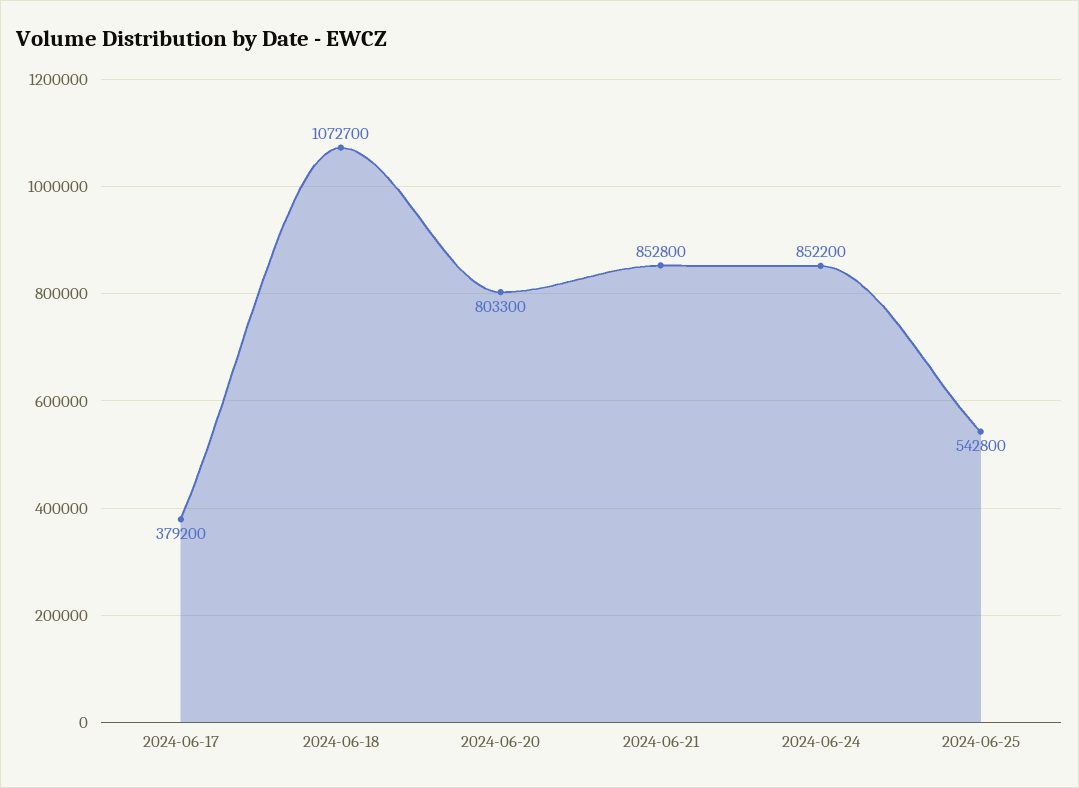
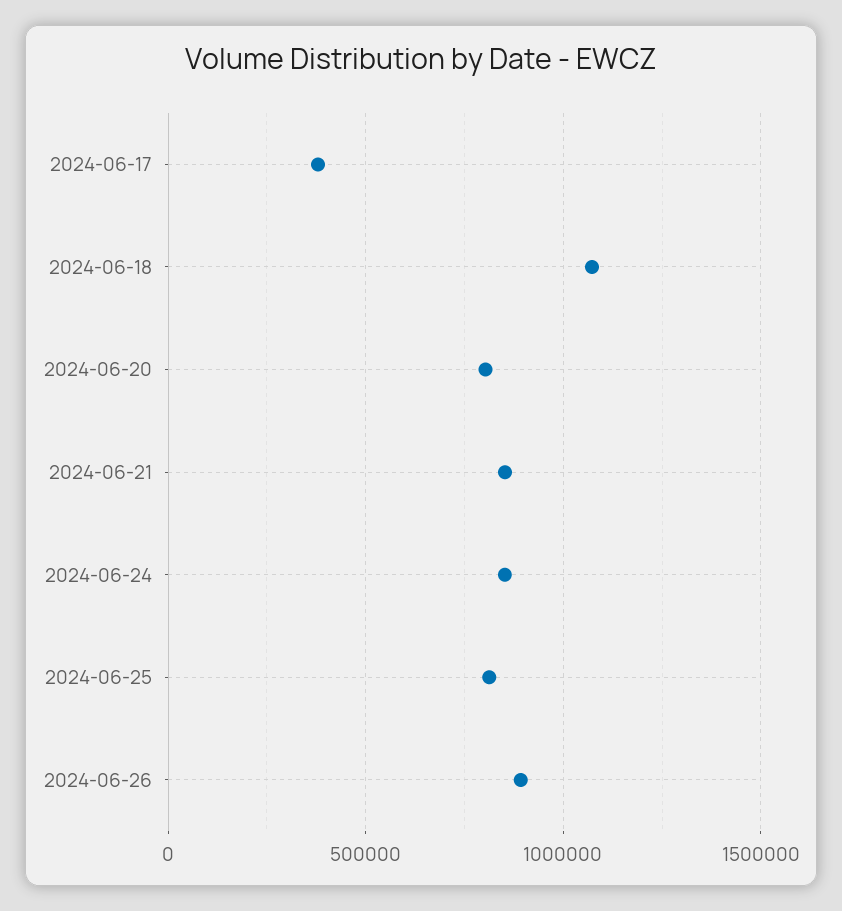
2024-06-25: 542800 -> 800000
2024-06-26: none -> 900000

